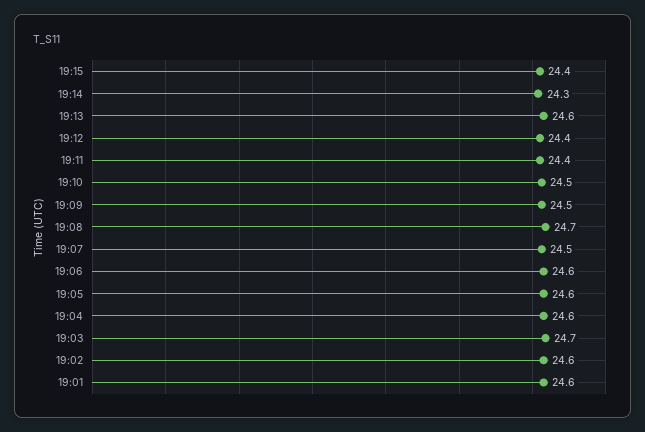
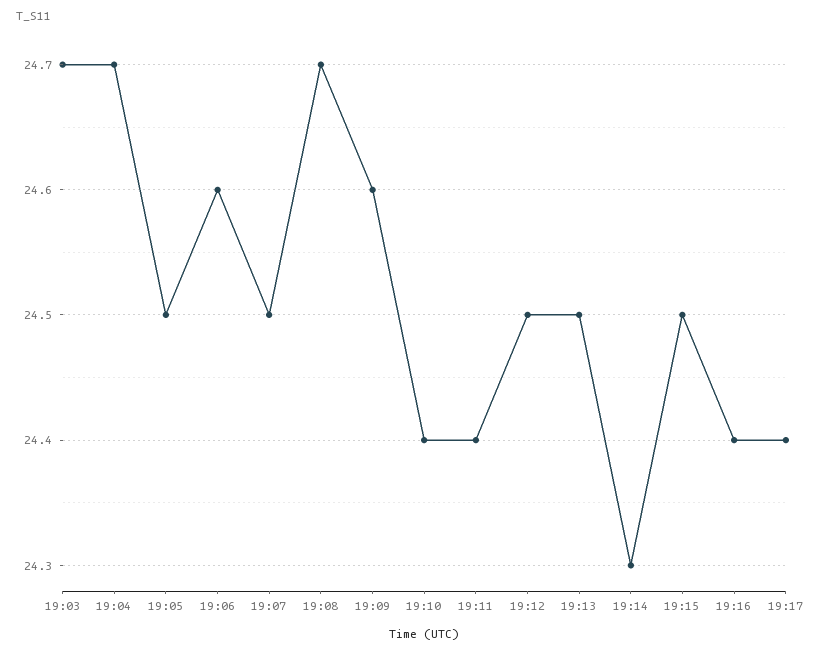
19:15: 24.4 -> 24.5
19:13: 24.6 -> 24.5
19:12: 24.4 -> 24.5
19:10: 24.5 -> 24.4
19:09: 24.5 -> 24.6
19:05: 24.6 -> 24.5
19:04: 24.6 -> 24.7
19:02: 24.6 -> none
19:01: 24.6 -> none
19:16: none -> 24.4
19:17: none -> 24.4

